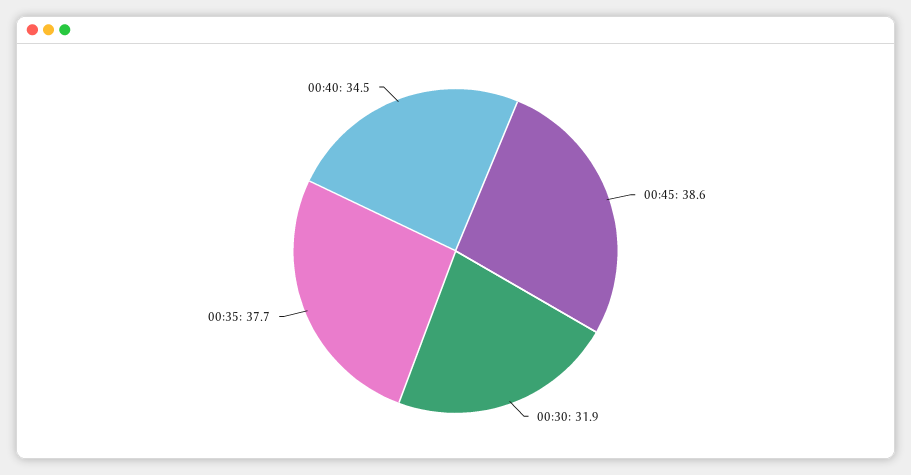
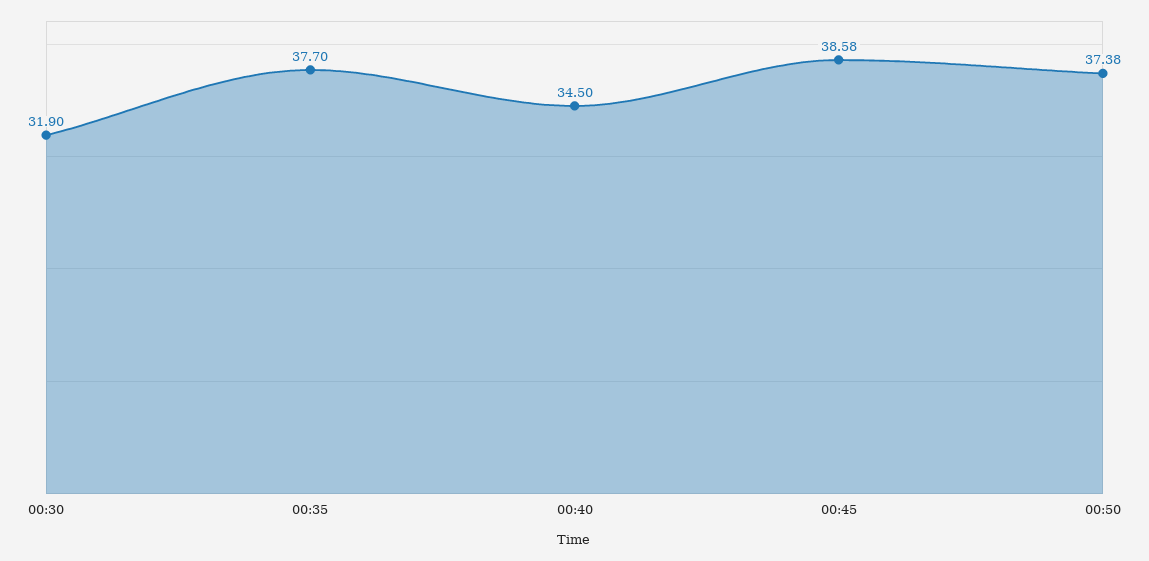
00:50: none -> 37.38

